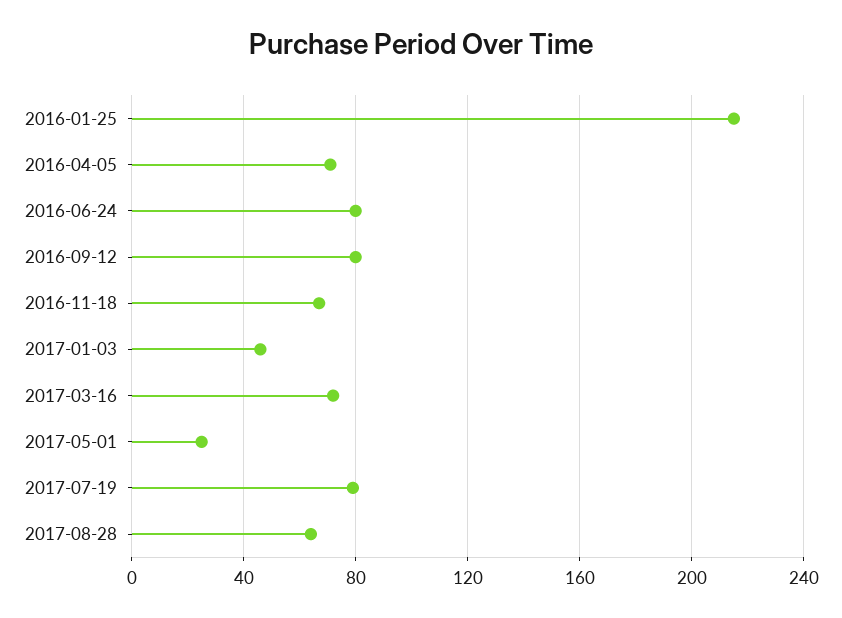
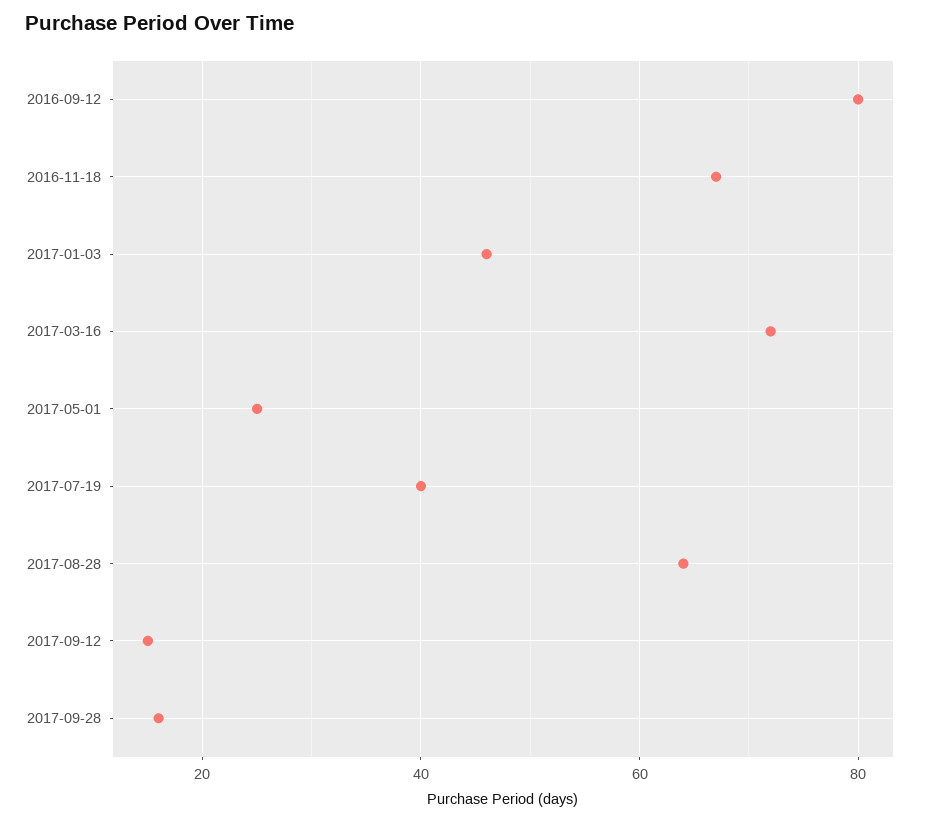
2016-01-25: 215 -> none
2016-04-05: 70 -> none
2016-06-24: 80 -> none
2017-07-19: 80 -> 40
2017-09-12: none -> 15
2017-09-28: none -> 15

